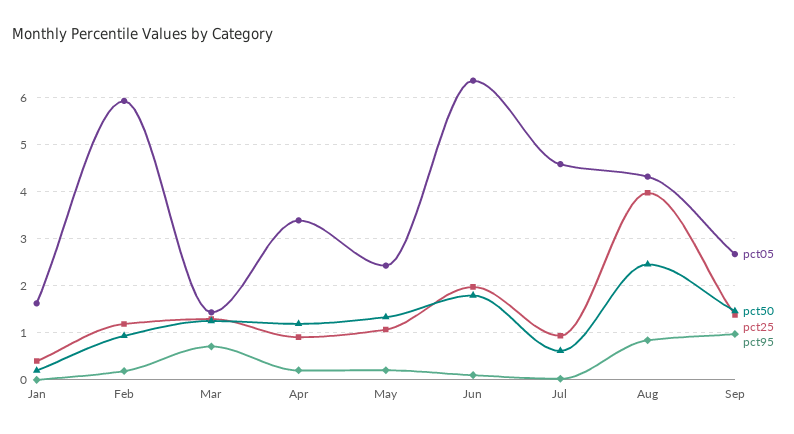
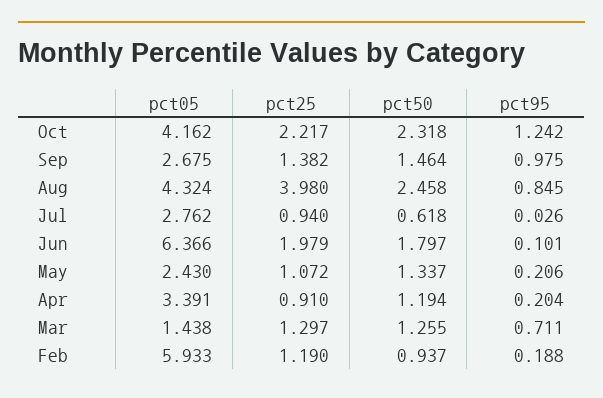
pct05, Jan: 1.6 -> none
pct50, Jan: 0.2 -> none
pct25, Jan: 0.4 -> none
pct95, Jan: 0 -> none
pct05, Jul: 4.6 -> 2.762
pct05, Oct: none -> 4.162
pct25, Oct: none -> 2.217
pct50, Oct: none -> 2.318
pct95, Oct: none -> 1.242

